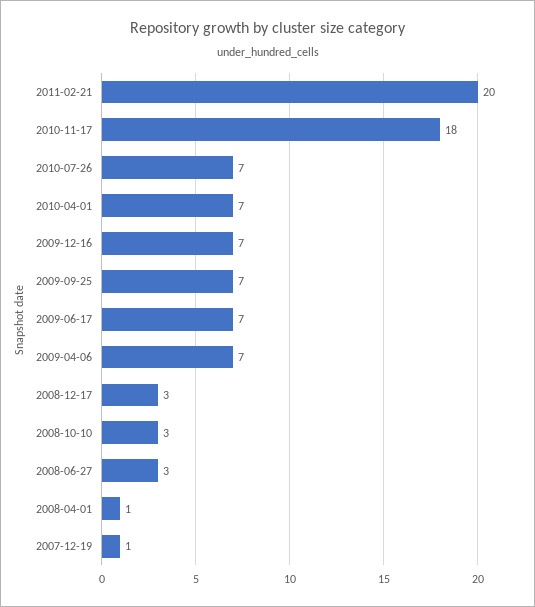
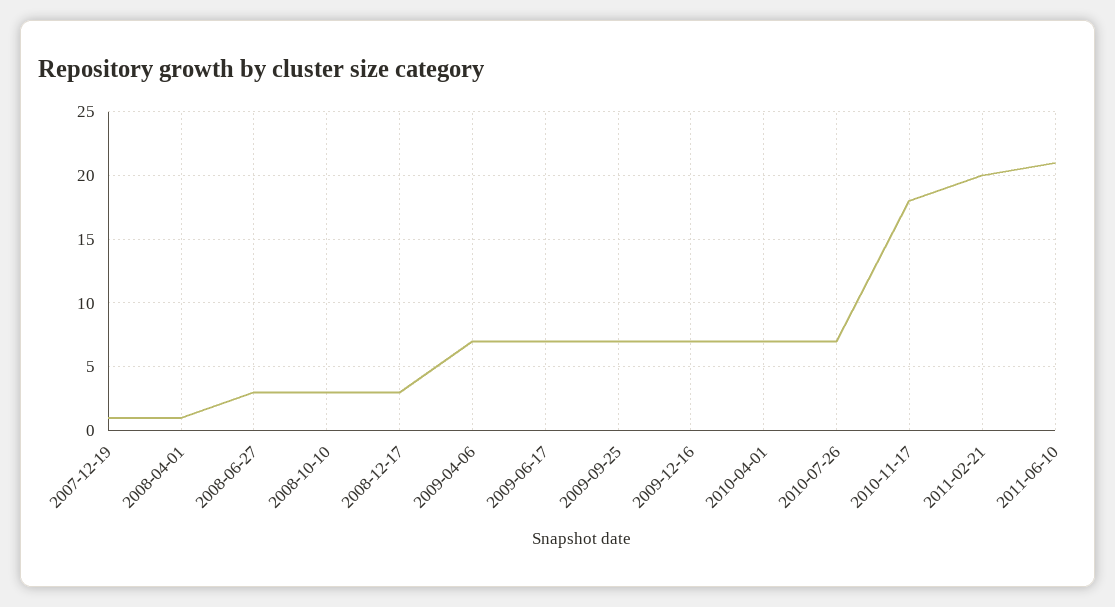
2011-06-10: none -> 21

